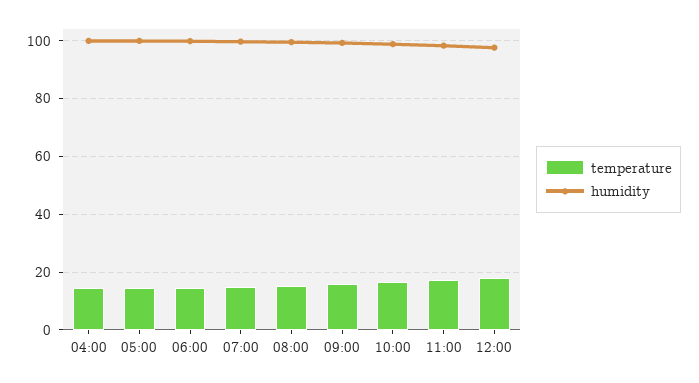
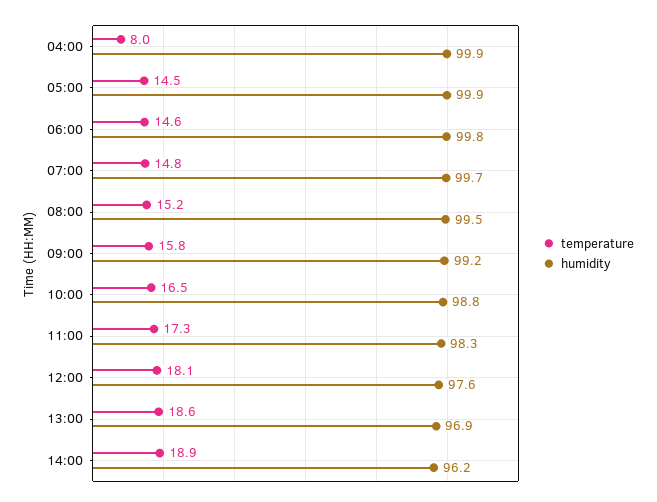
temperature, 04:00: 15 -> 8
temperature, 13:00: none -> 18.6
humidity, 13:00: none -> 96.9
temperature, 14:00: none -> 18.9
humidity, 14:00: none -> 96.2

